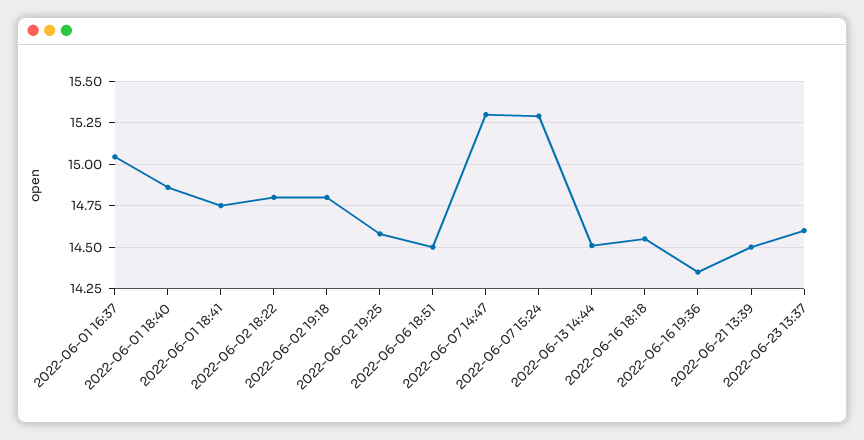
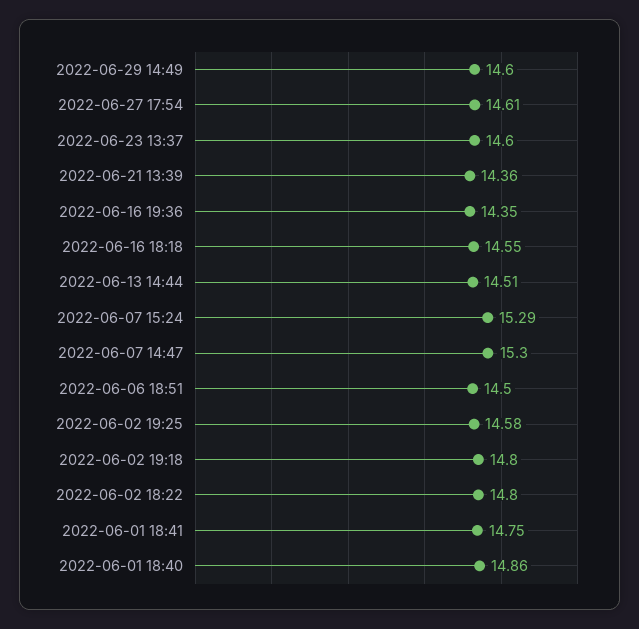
2022-06-01 16:37: 15.05 -> none
2022-06-21 13:39: 14.5 -> 14.36
2022-06-29 14:49: none -> 14.6
2022-06-27 17:54: none -> 14.61

